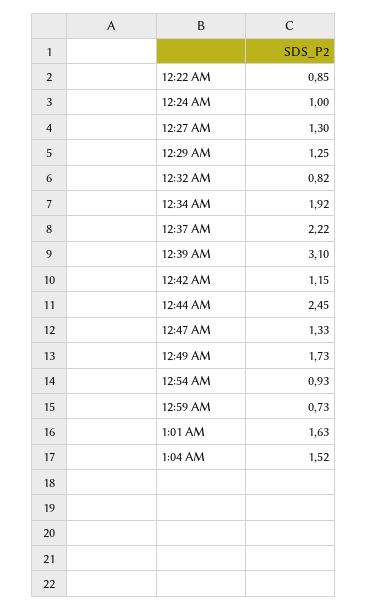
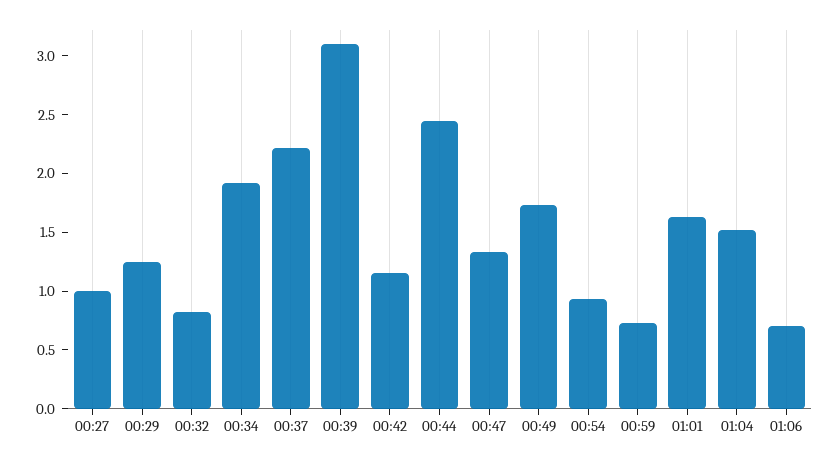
12:22 AM: 0.85 -> none
12:24 AM: 1 -> none
12:27 AM: 1.3 -> 1
01:06: none -> 0.7

